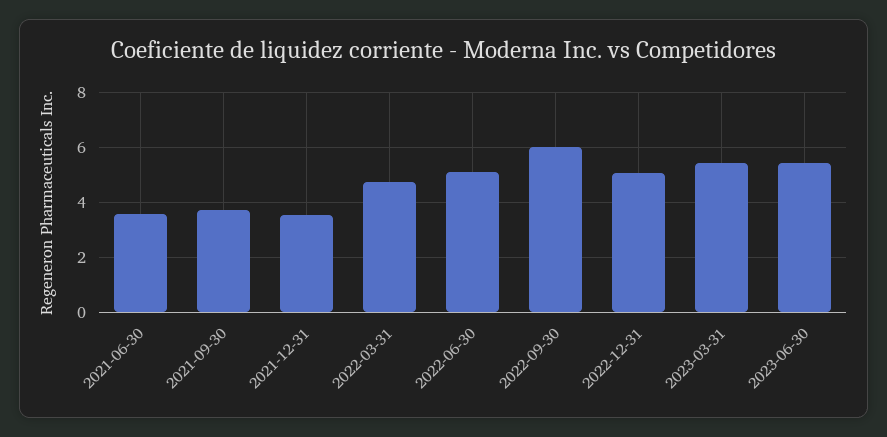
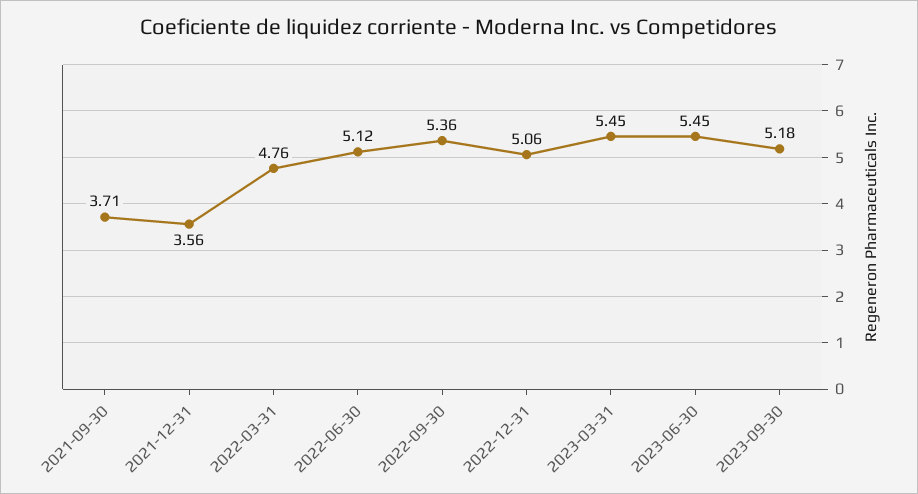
2021-06-30: 3.5 -> none
2022-09-30: 6 -> 5.36
2023-09-30: none -> 5.18

